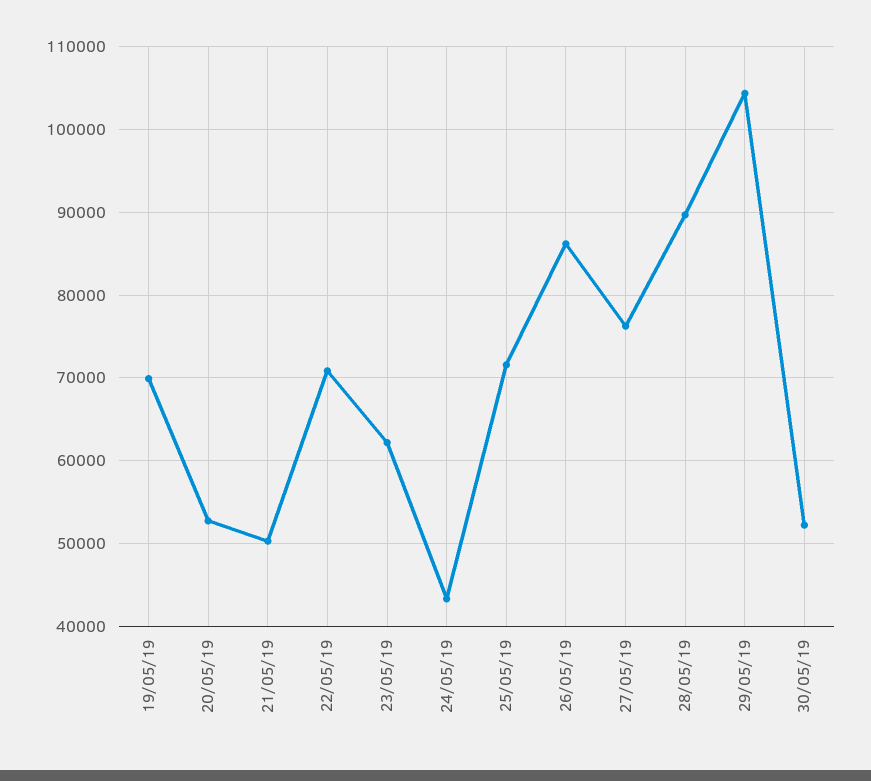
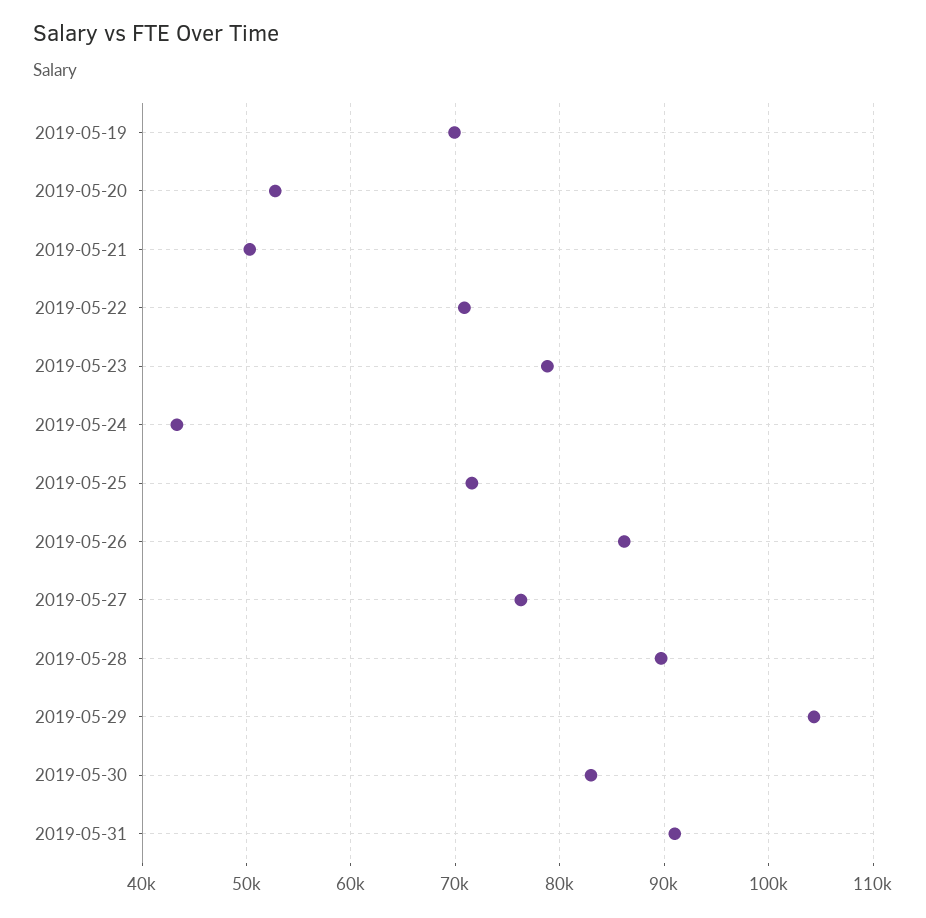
23/05/19: 62000 -> 79000
30/05/19: 52000 -> 83000
2019-05-31: none -> 91000

